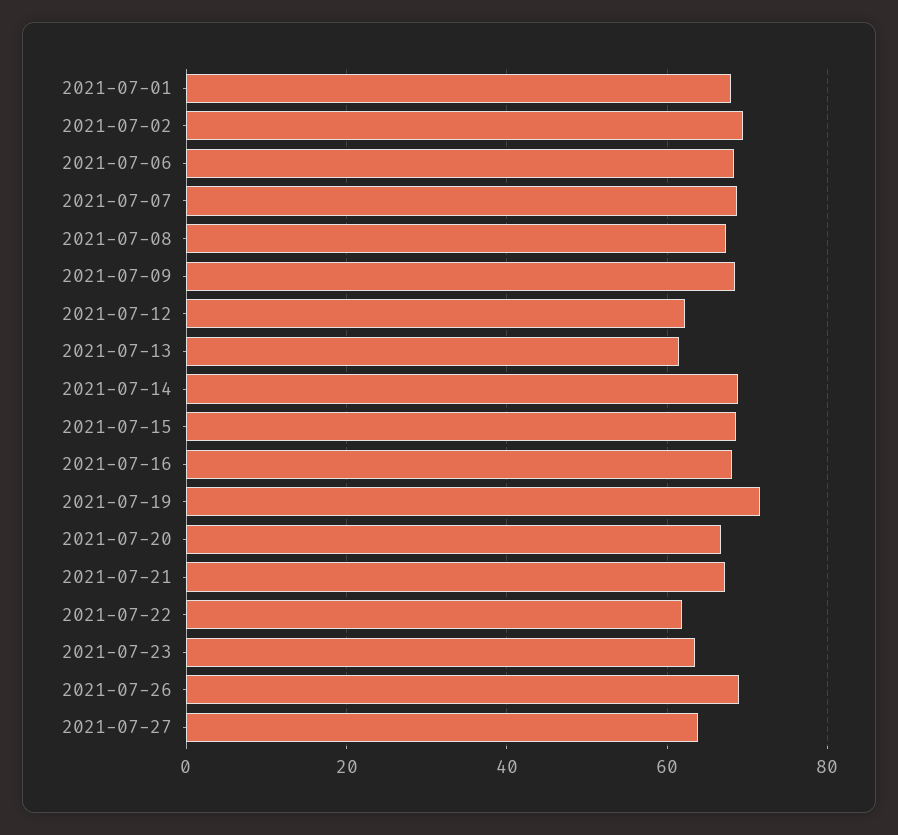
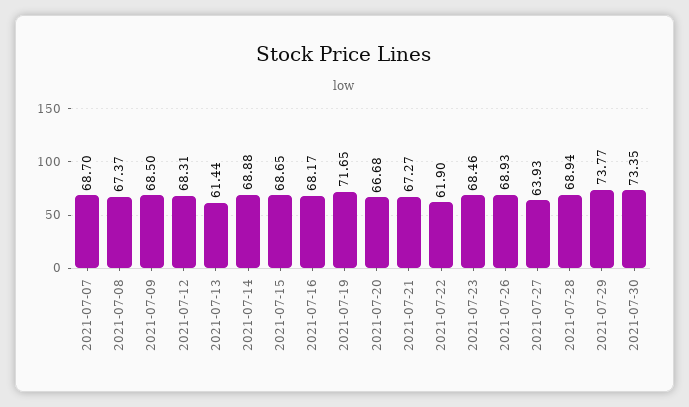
2021-07-01: 68 -> none
2021-07-02: 70 -> none
2021-07-06: 68 -> none
2021-07-12: 62 -> 68.31
2021-07-23: 64 -> 68.46
2021-07-28: none -> 68.94
2021-07-29: none -> 73.77
2021-07-30: none -> 73.35

